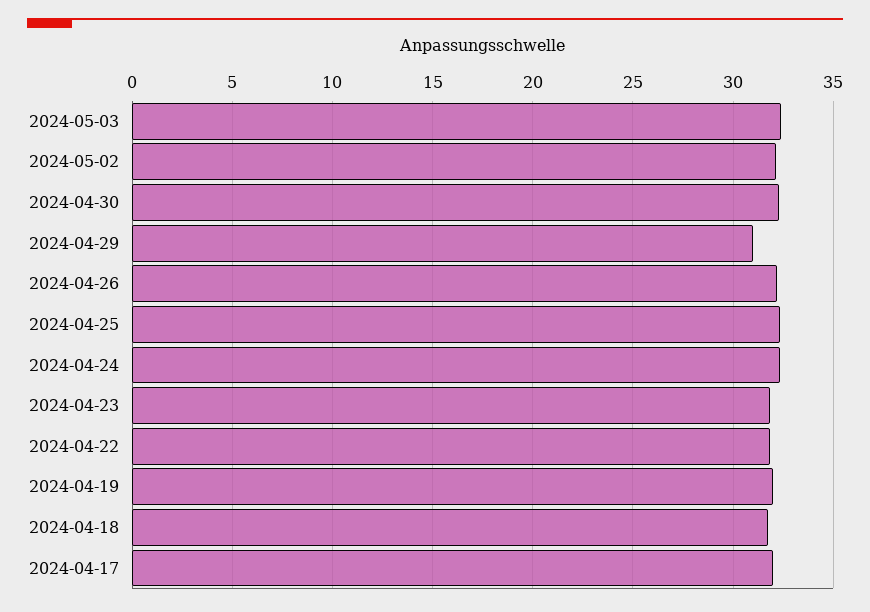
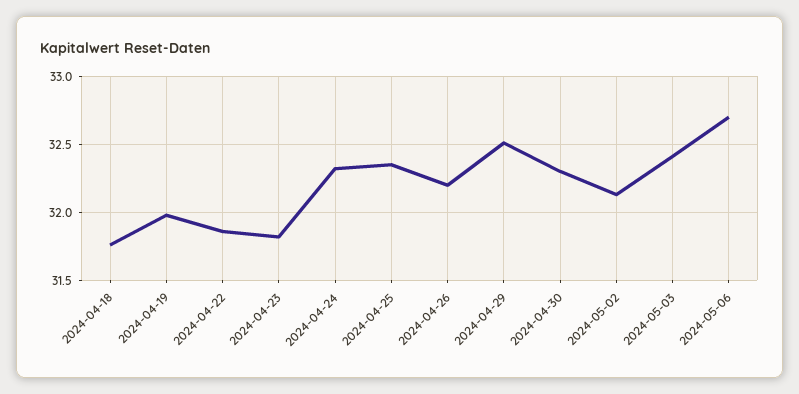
2024-04-29: 31 -> 32.5
2024-04-17: 32 -> none
2024-05-06: none -> 32.7

